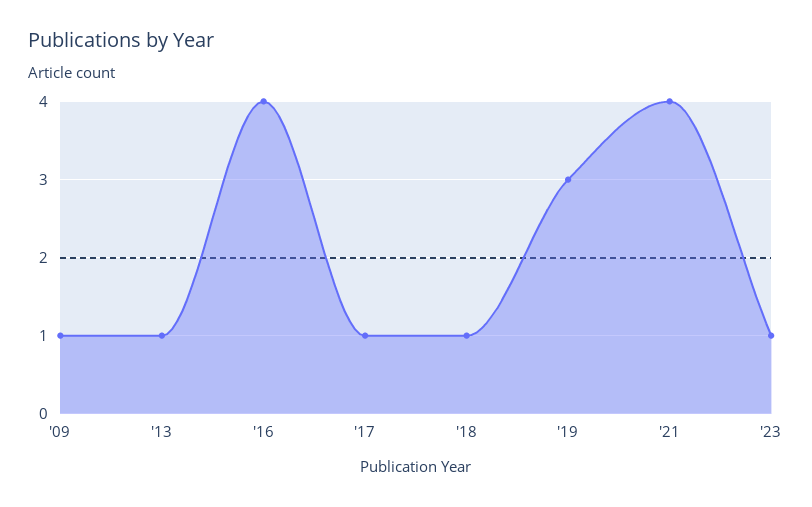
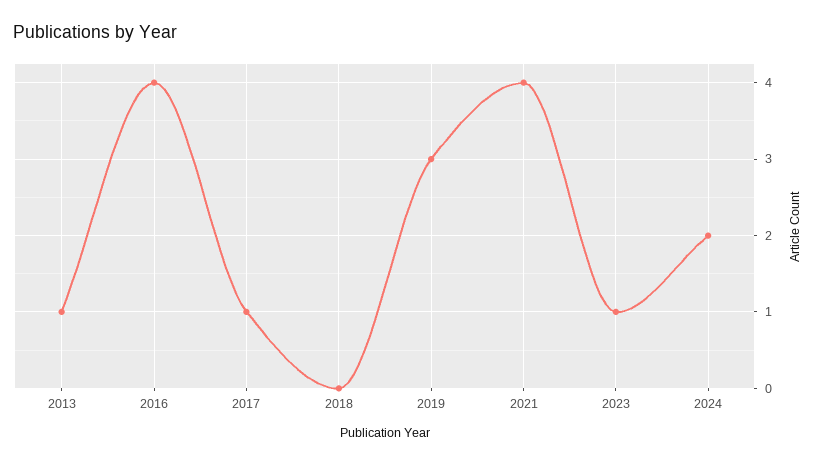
'09: 1 -> none
'18: 1 -> 0
2024: none -> 2

